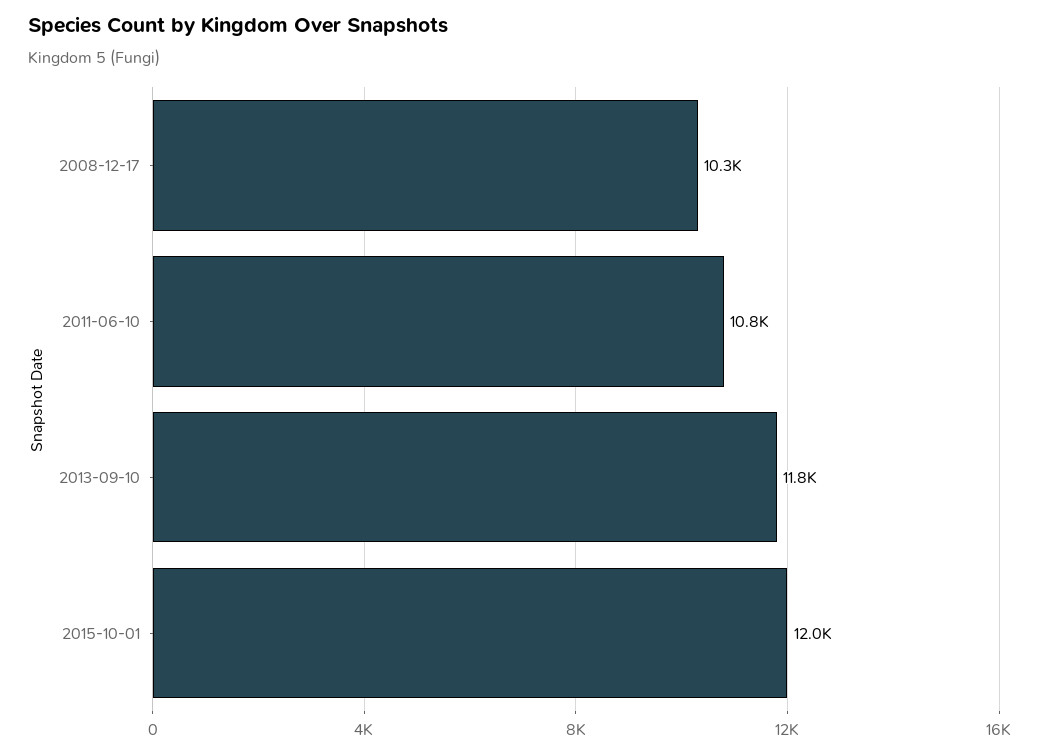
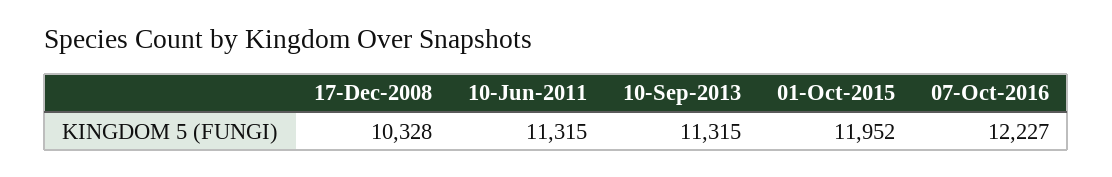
2011-06-10: 10800 -> 11315
2013-09-10: 11800 -> 11315
07-Oct-2016: none -> 12227

